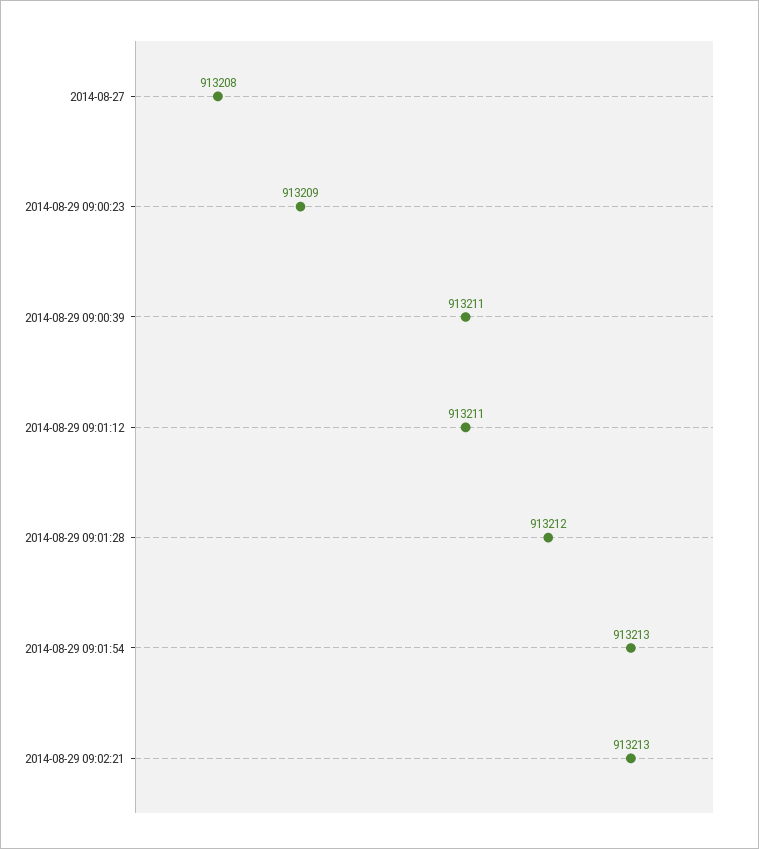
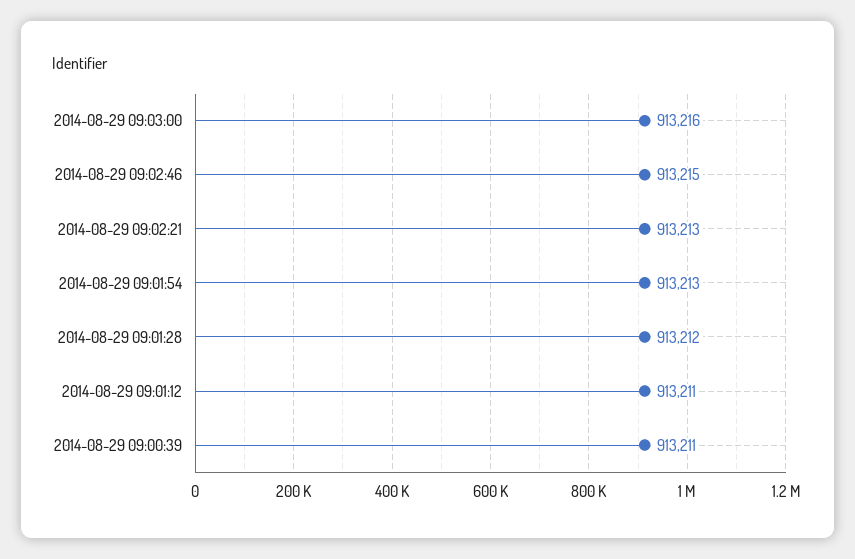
2014-08-27: 913208 -> none
2014-08-29 09:00:23: 913209 -> none
2014-08-29 09:03:00: none -> 913216
2014-08-29 09:02:46: none -> 913215

